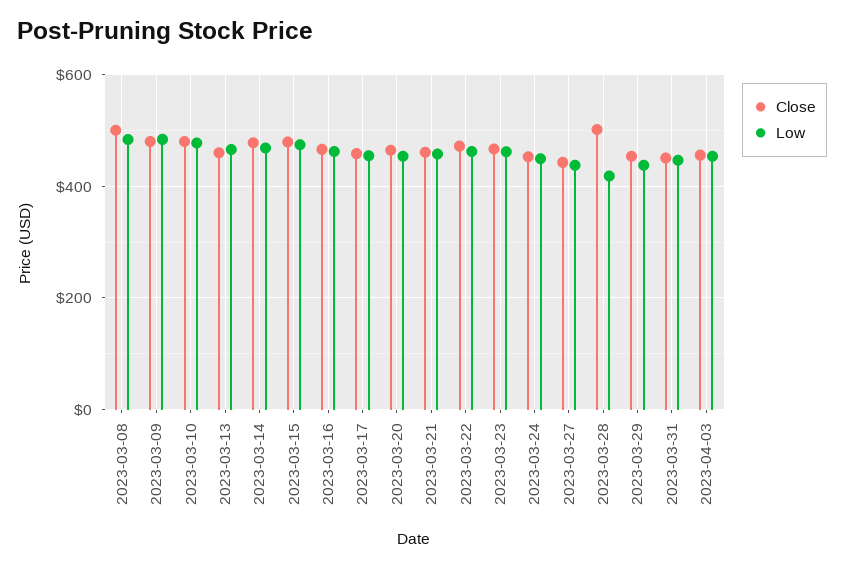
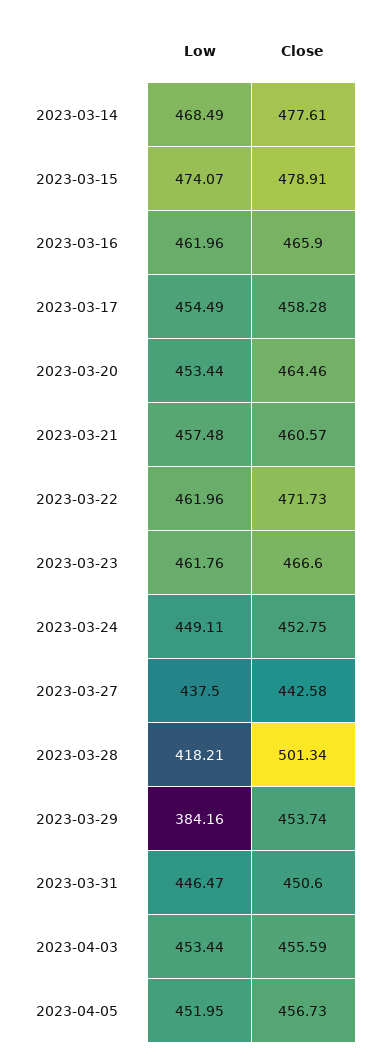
Close, 2023-03-08: 500 -> none
Low, 2023-03-08: 480 -> none
Close, 2023-03-09: 480 -> none
Low, 2023-03-09: 480 -> none
Close, 2023-03-10: 480 -> none
Low, 2023-03-10: 480 -> none
Close, 2023-03-13: 460 -> none
Low, 2023-03-13: 460 -> none
Low, 2023-03-29: 440 -> 384.16
Low, 2023-04-05: none -> 451.95
Close, 2023-04-05: none -> 456.73

